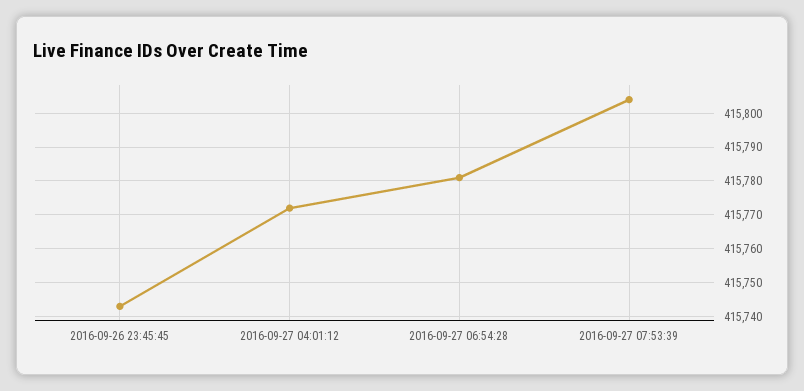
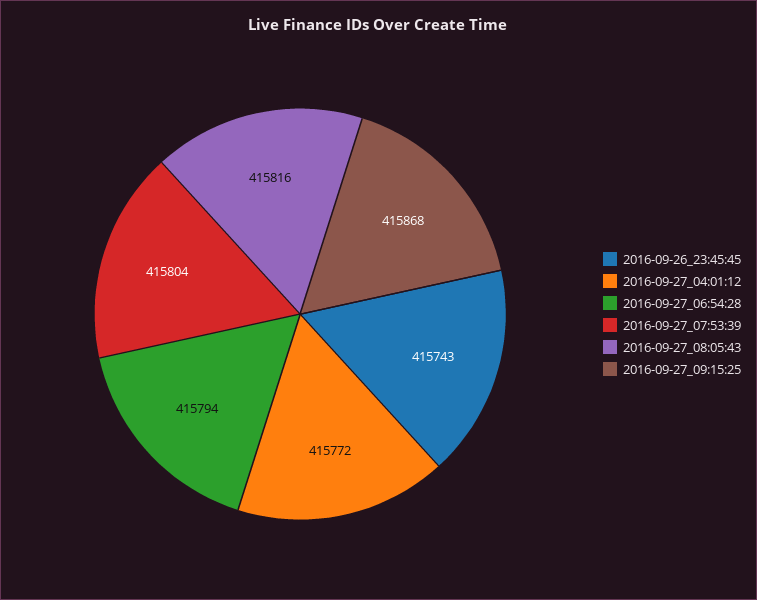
2016-09-27 06:54:28: 415780 -> 415794
2016-09-27_08:05:43: none -> 415816
2016-09-27_09:15:25: none -> 415868

